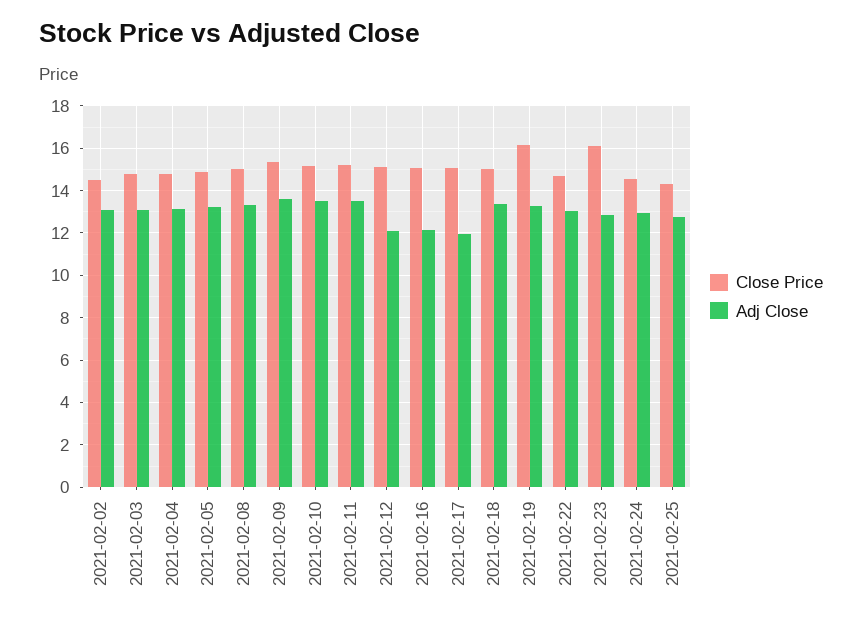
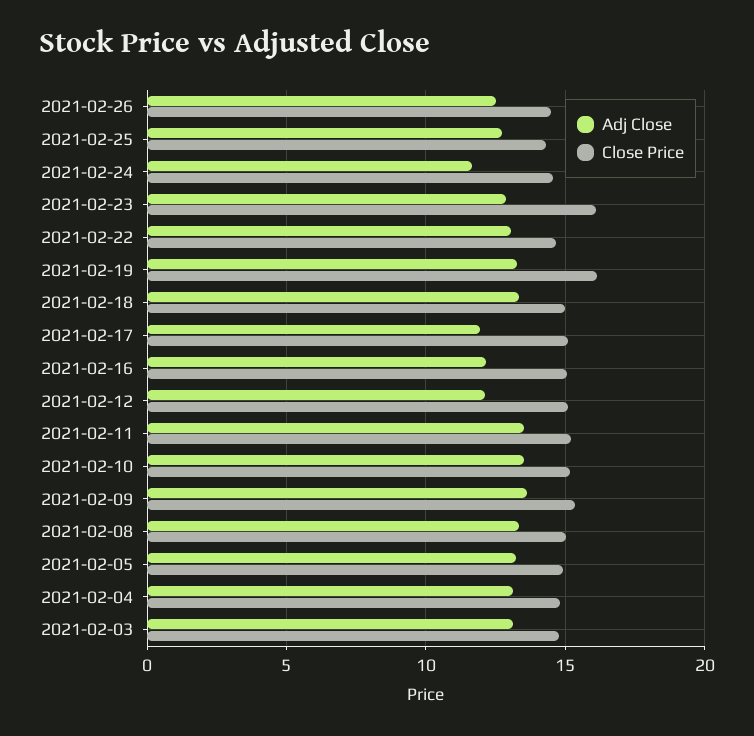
Close Price, 2021-02-02: 14.5 -> none
Adj Close, 2021-02-02: 13 -> none
Adj Close, 2021-02-24: 13 -> 11.5
Adj Close, 2021-02-26: none -> 12.5
Close Price, 2021-02-26: none -> 14.5

